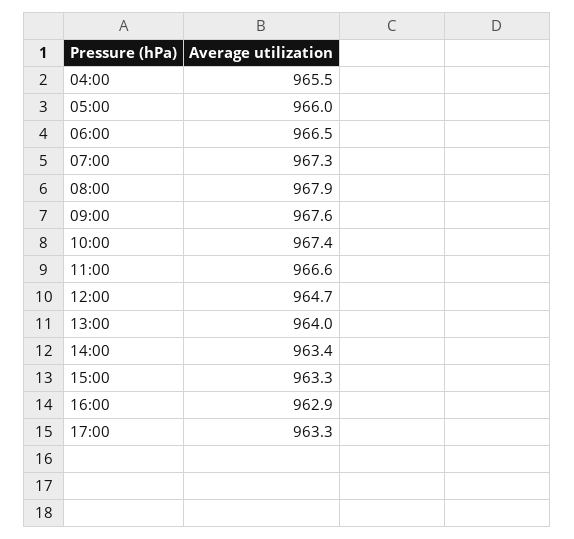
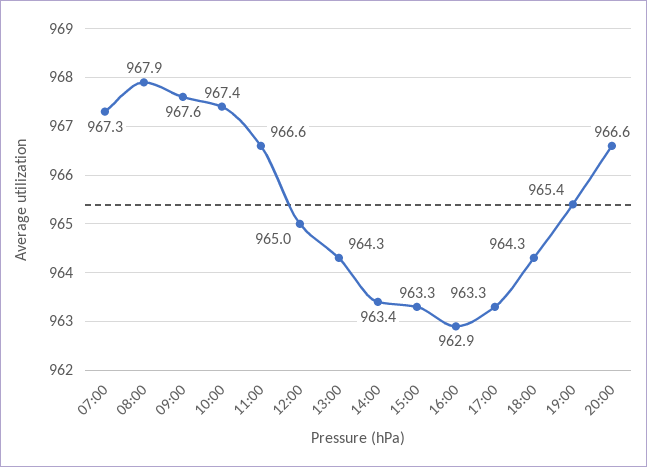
04:00: 965.5 -> none
05:00: 966 -> none
06:00: 966.5 -> none
12:00: 964.7 -> 965
13:00: 964 -> 964.3
18:00: none -> 964.3
19:00: none -> 965.4
20:00: none -> 966.6

